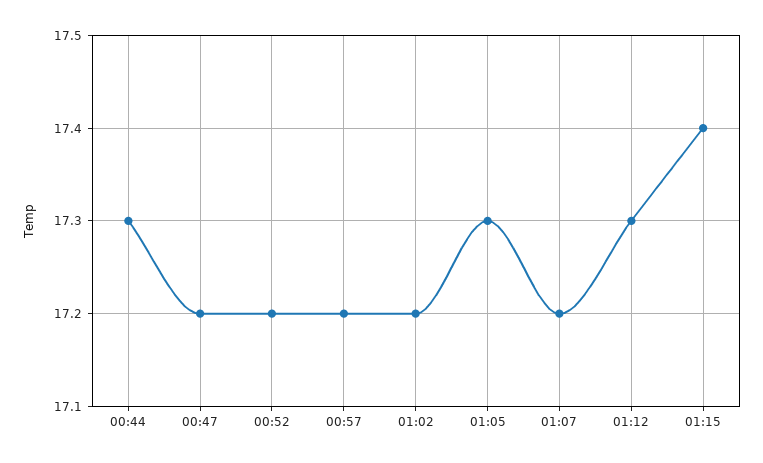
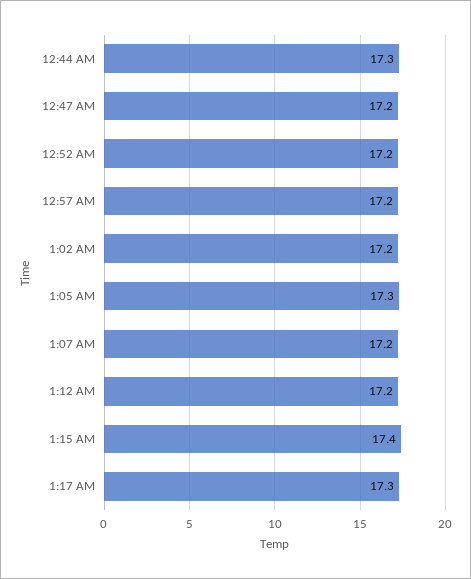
01:12: 17.3 -> 17.2
1:17 AM: none -> 17.3

